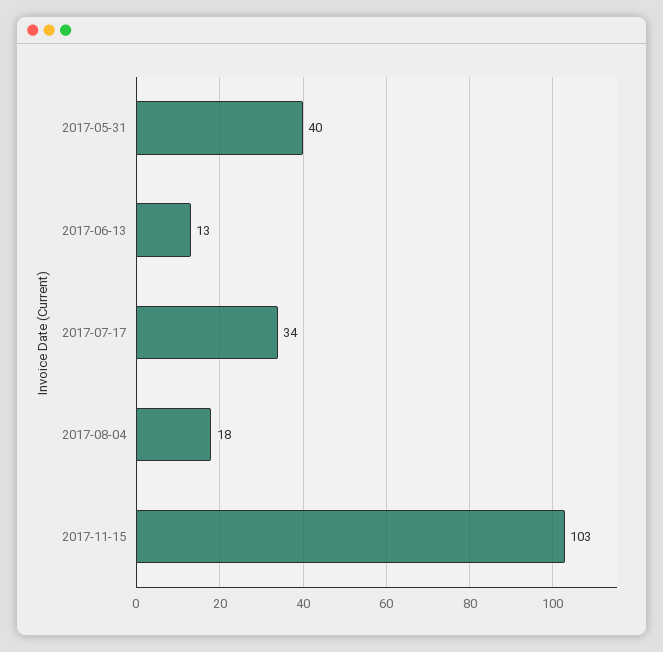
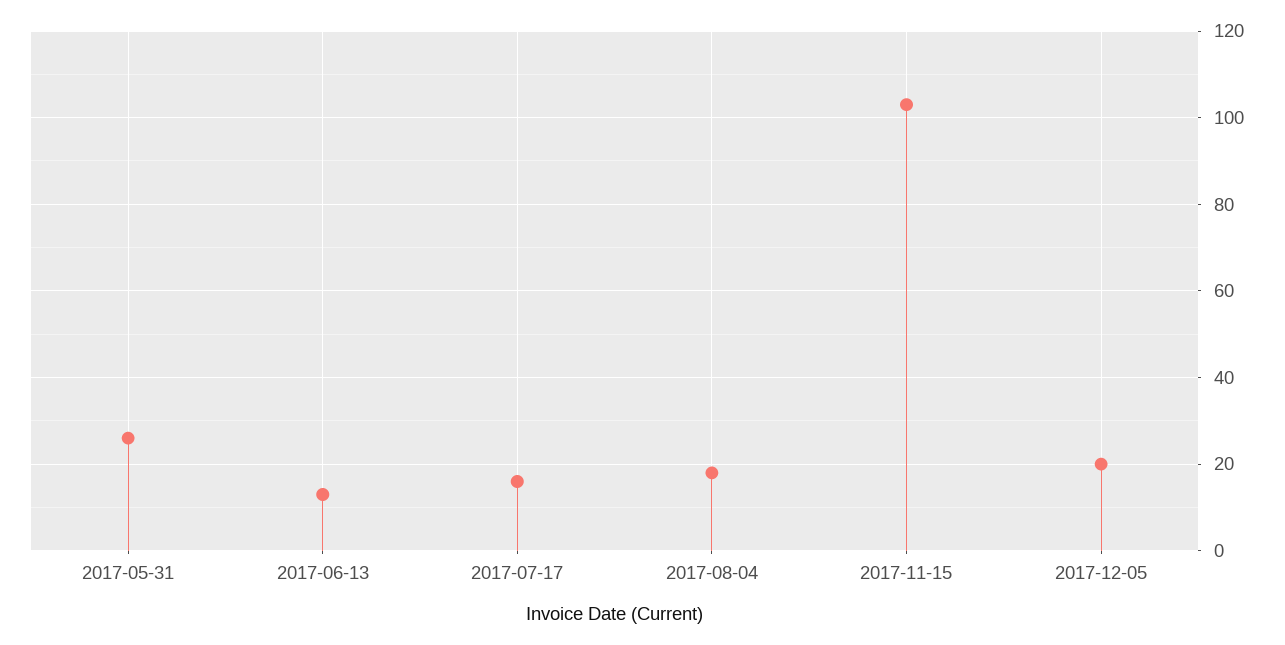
2017-05-31: 40 -> 25
2017-07-17: 34 -> 15
2017-12-05: none -> 20

